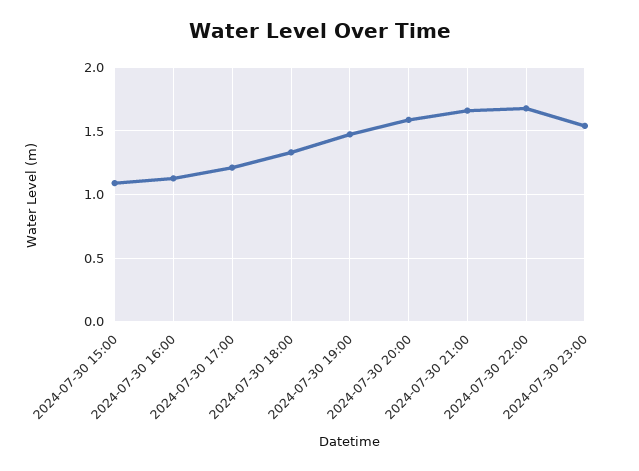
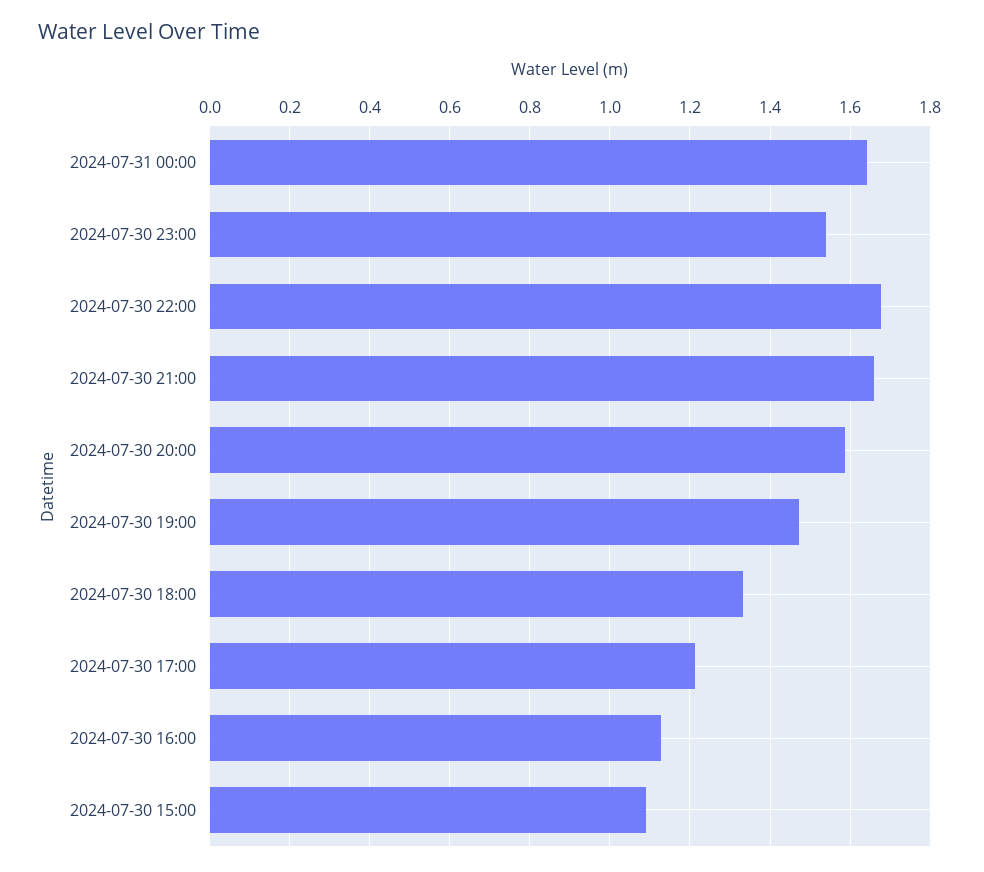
2024-07-31 00:00: none -> 1.64

